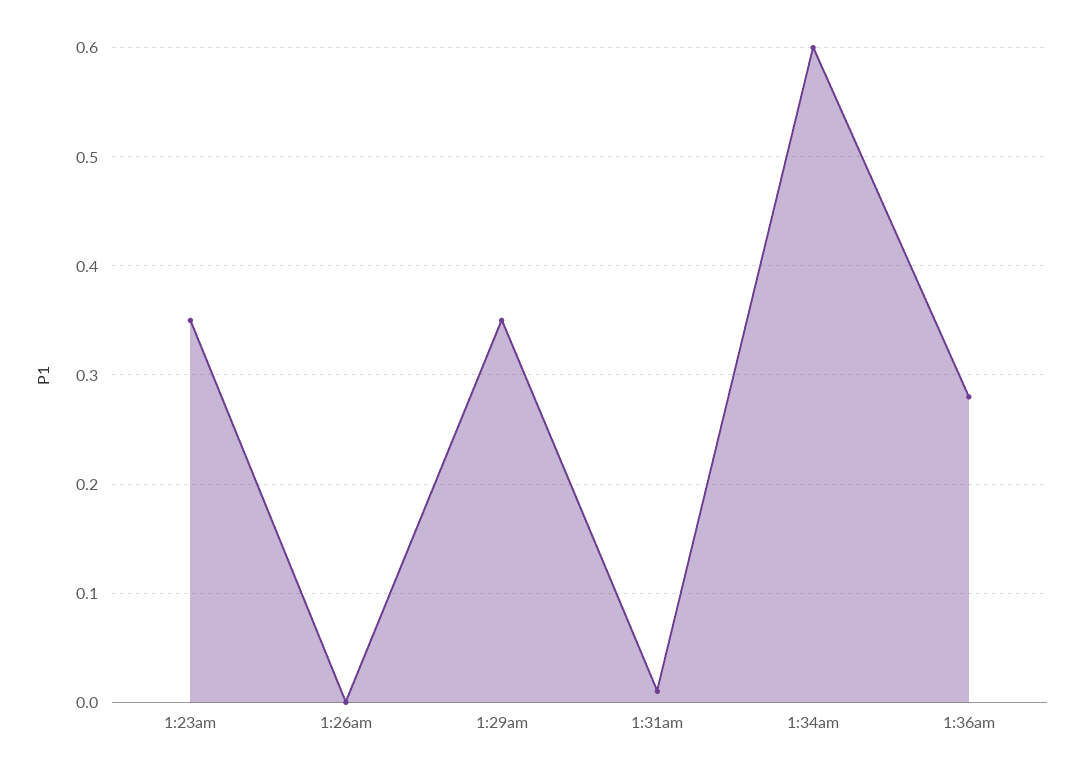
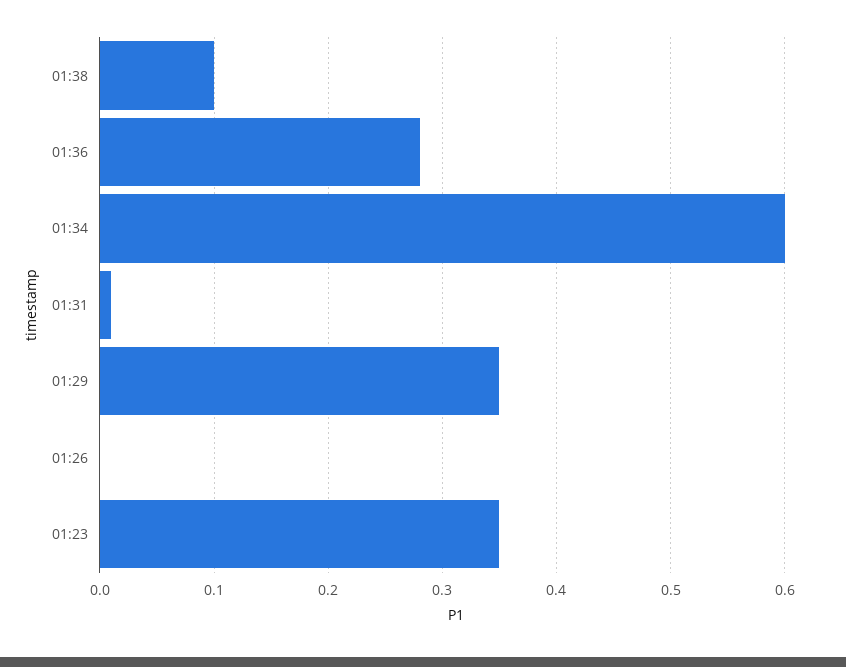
01:38: none -> 0.1

